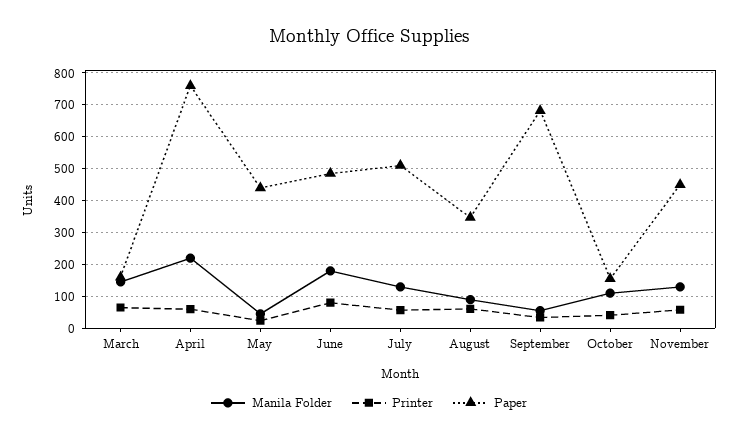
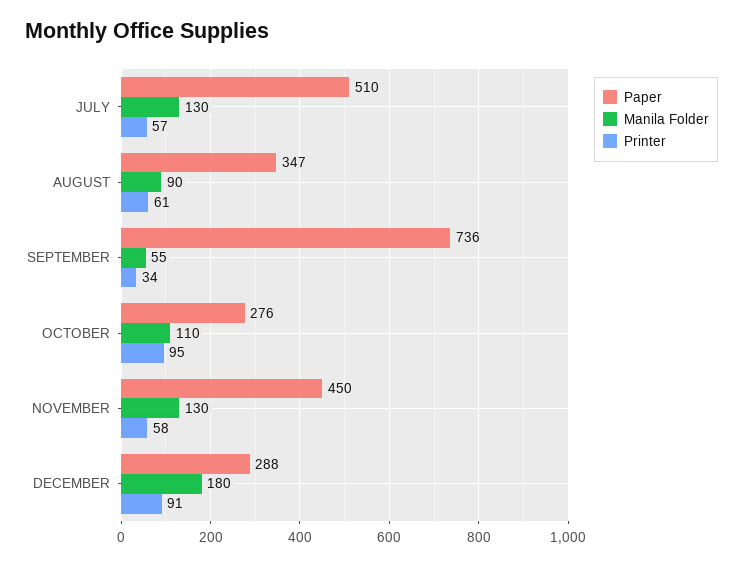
Manila Folder, March: 140 -> none
Printer, March: 60 -> none
Paper, March: 160 -> none
Manila Folder, April: 220 -> none
Printer, April: 60 -> none
Paper, April: 760 -> none
Manila Folder, May: 40 -> none
Printer, May: 20 -> none
Paper, May: 440 -> none
Manila Folder, June: 180 -> none
Printer, June: 80 -> none
Paper, June: 480 -> none
Paper, September: 680 -> 736
Printer, October: 40 -> 95
Paper, October: 160 -> 276
Paper, DECEMBER: none -> 288
Manila Folder, DECEMBER: none -> 180
Printer, DECEMBER: none -> 91

